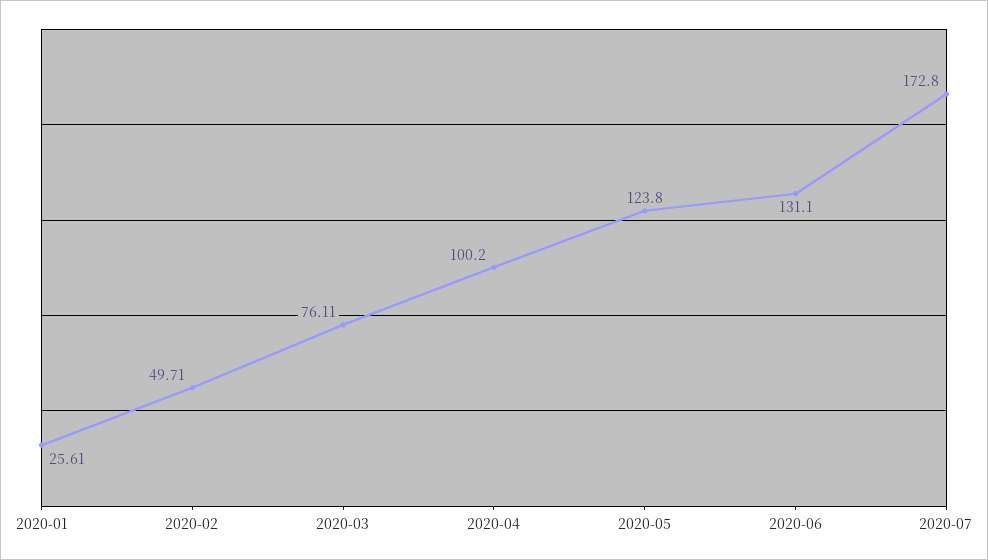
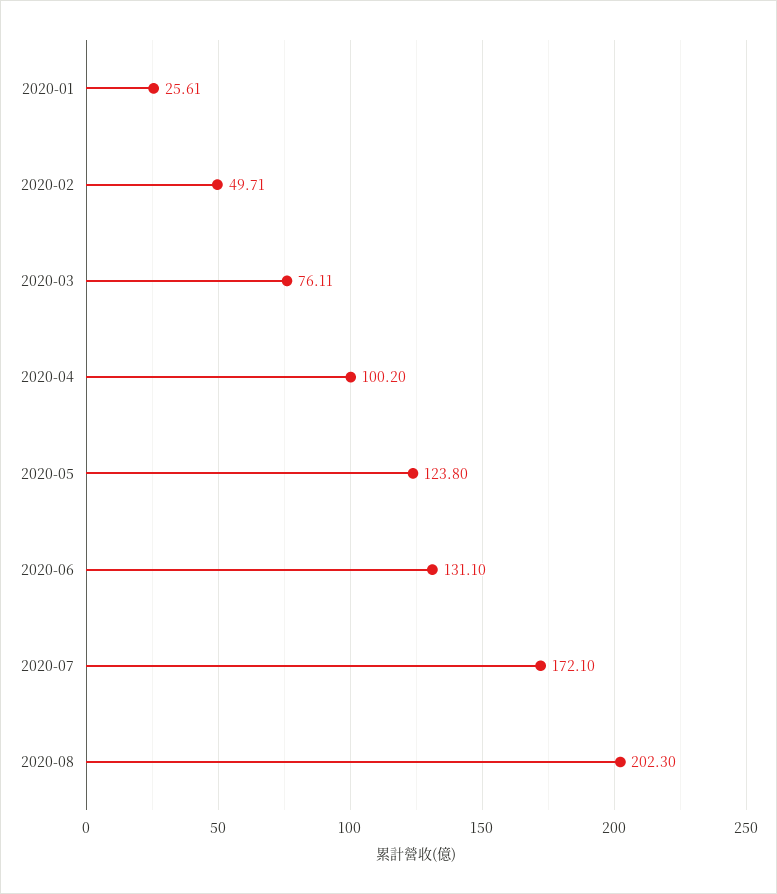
2020-07: 172.8 -> 172.1
2020-08: none -> 202.3

